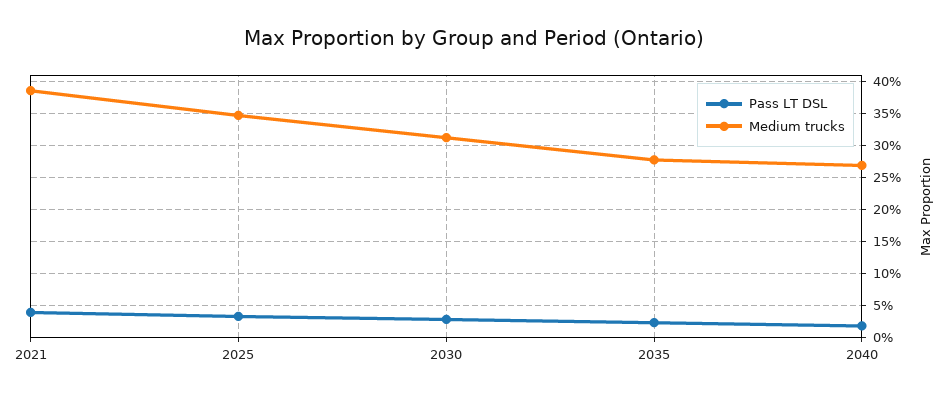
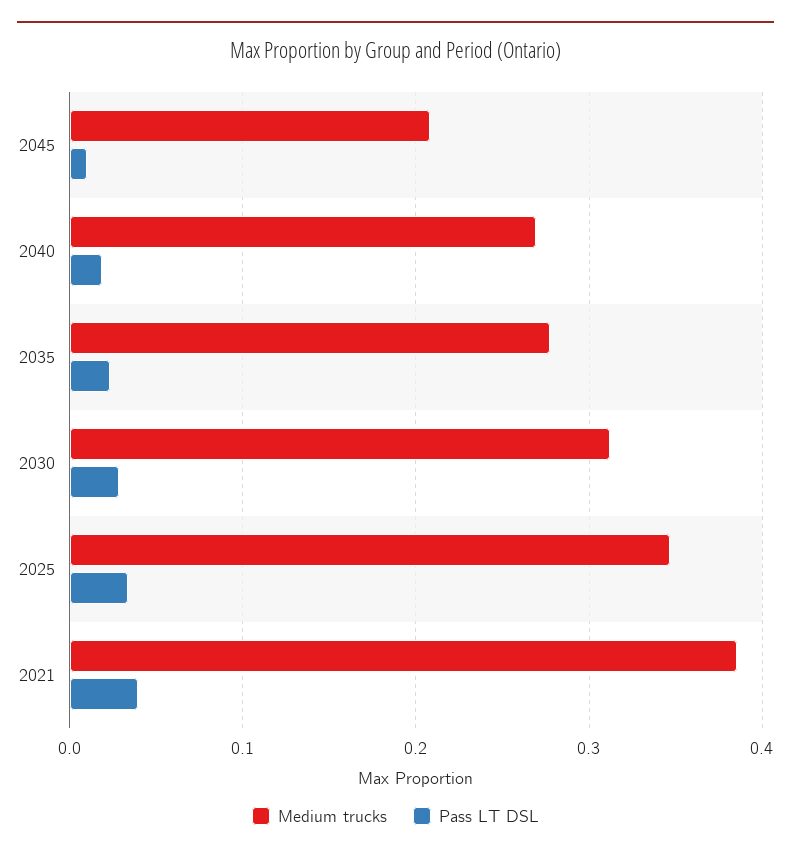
Medium trucks, 2045: none -> 0.21
Pass LT DSL, 2045: none -> 0.01

